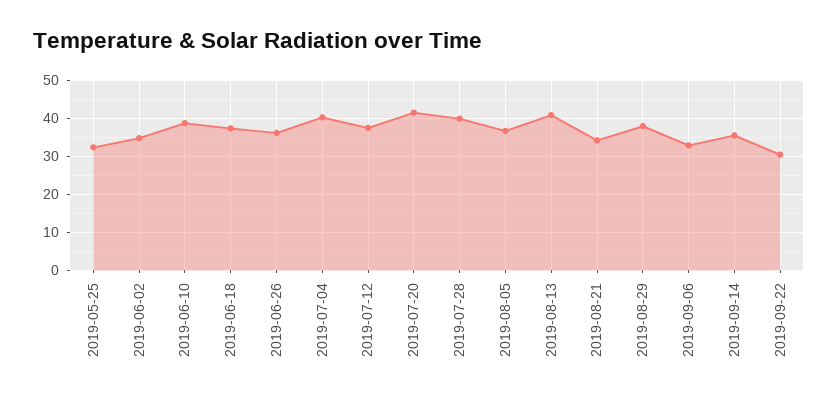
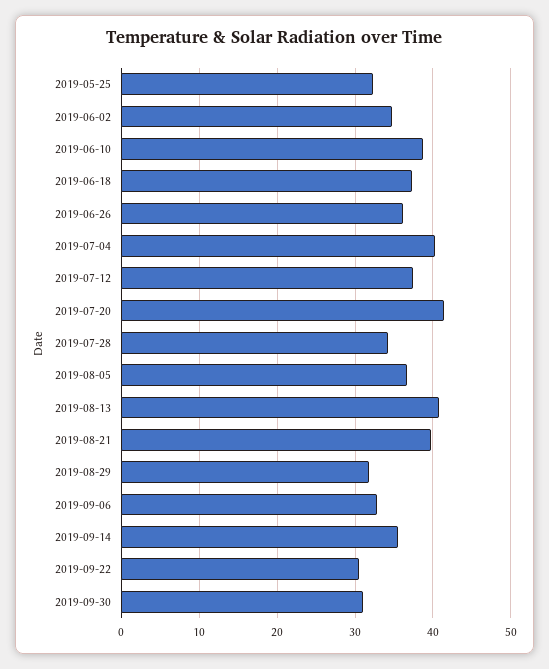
2019-07-28: 40 -> 34
2019-08-21: 34 -> 40
2019-08-29: 38 -> 32
2019-09-30: none -> 31

